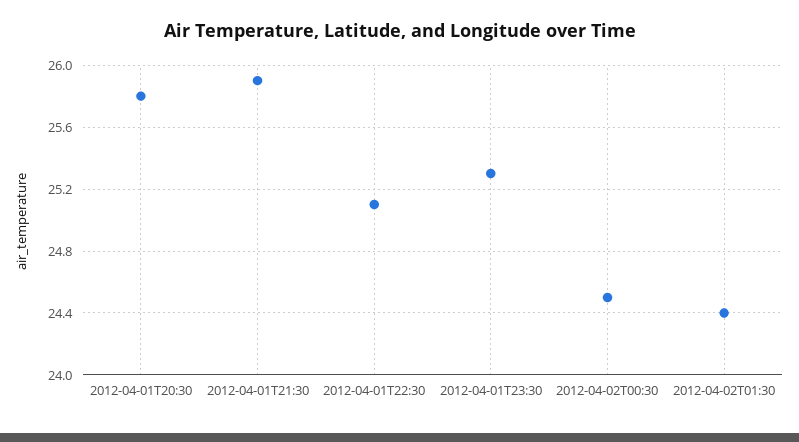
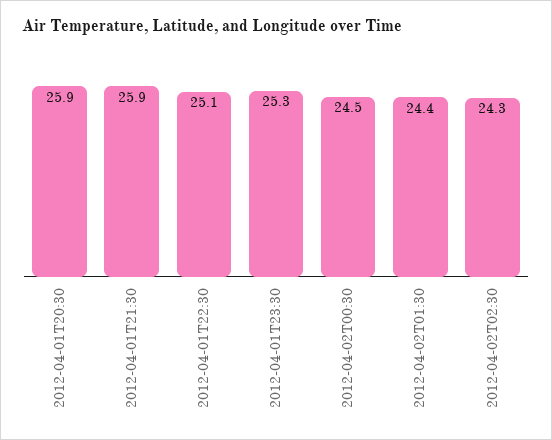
2012-04-01T20:30: 25.8 -> 25.9
2012-04-02T02:30: none -> 24.3

